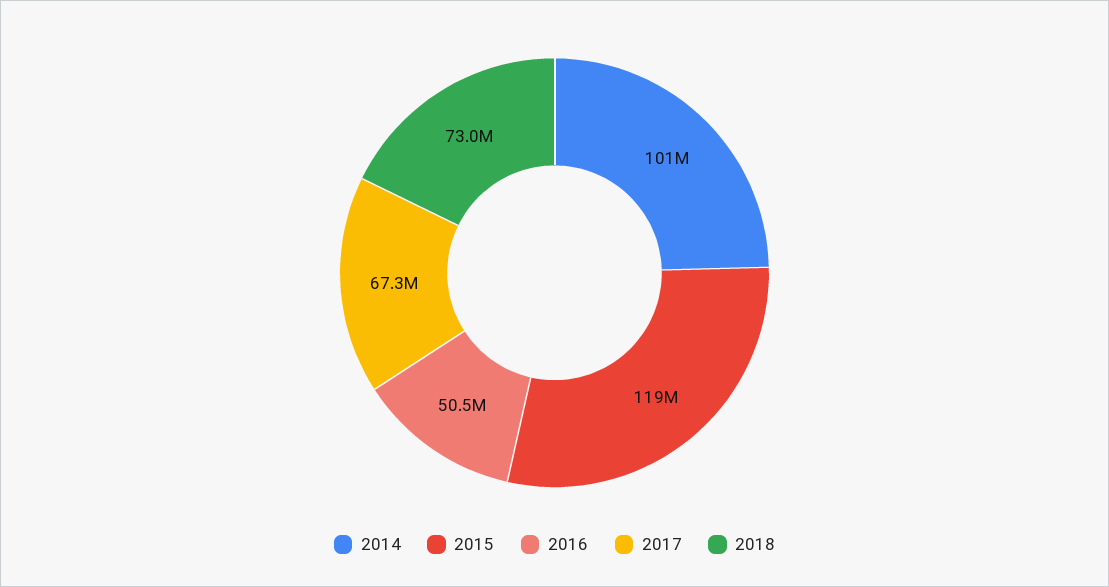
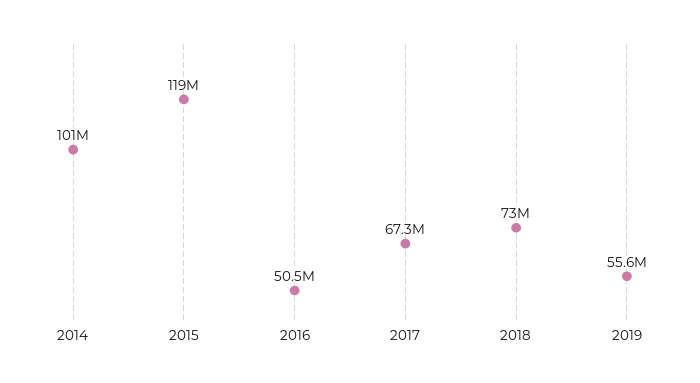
2019: none -> 55600000

